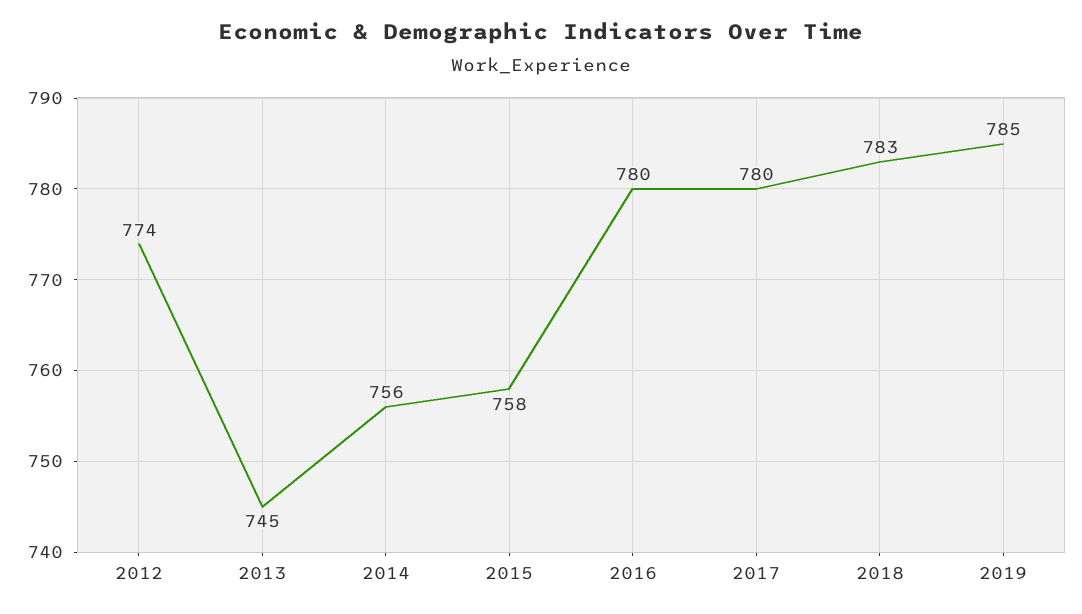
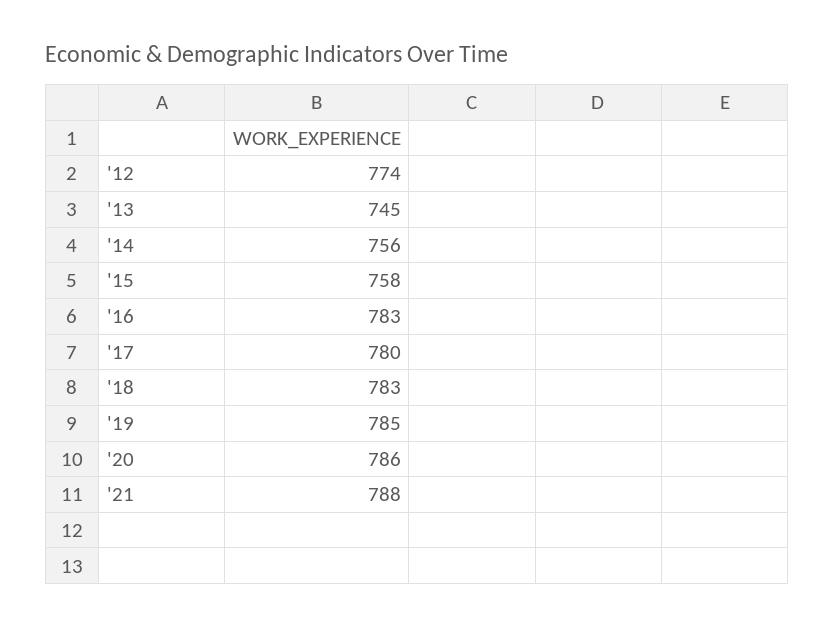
2016: 780 -> 783
'20: none -> 786
'21: none -> 788

